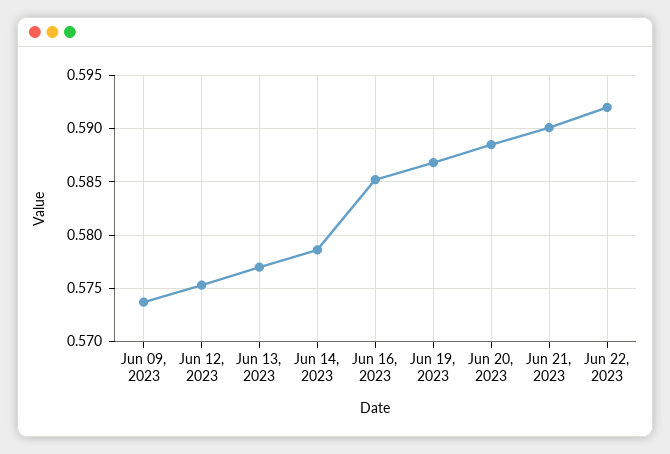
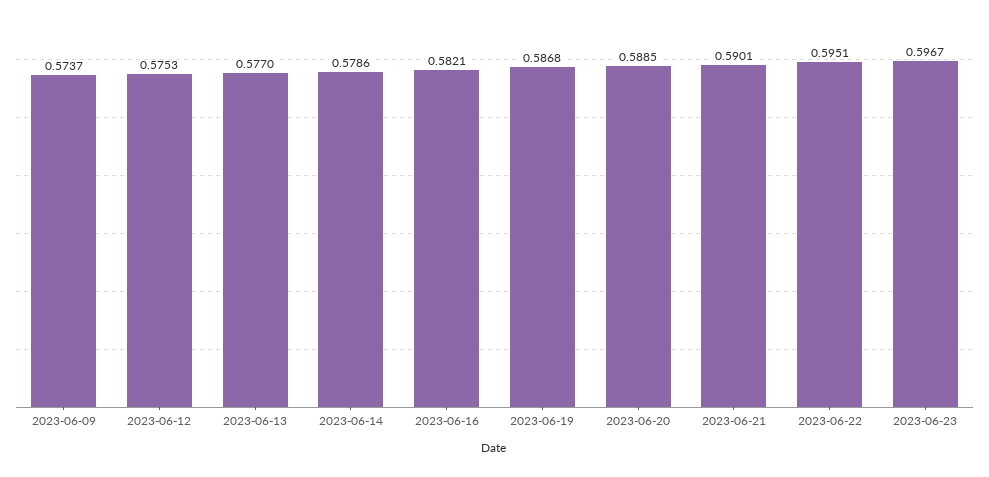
Jun 16, 2023: 0.585 -> 0.5821
Jun 22, 2023: 0.592 -> 0.5951
2023-06-23: none -> 0.5967

